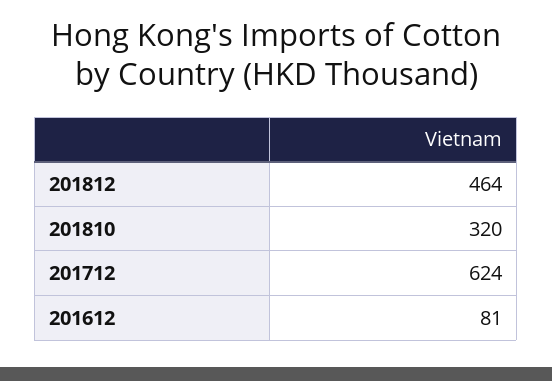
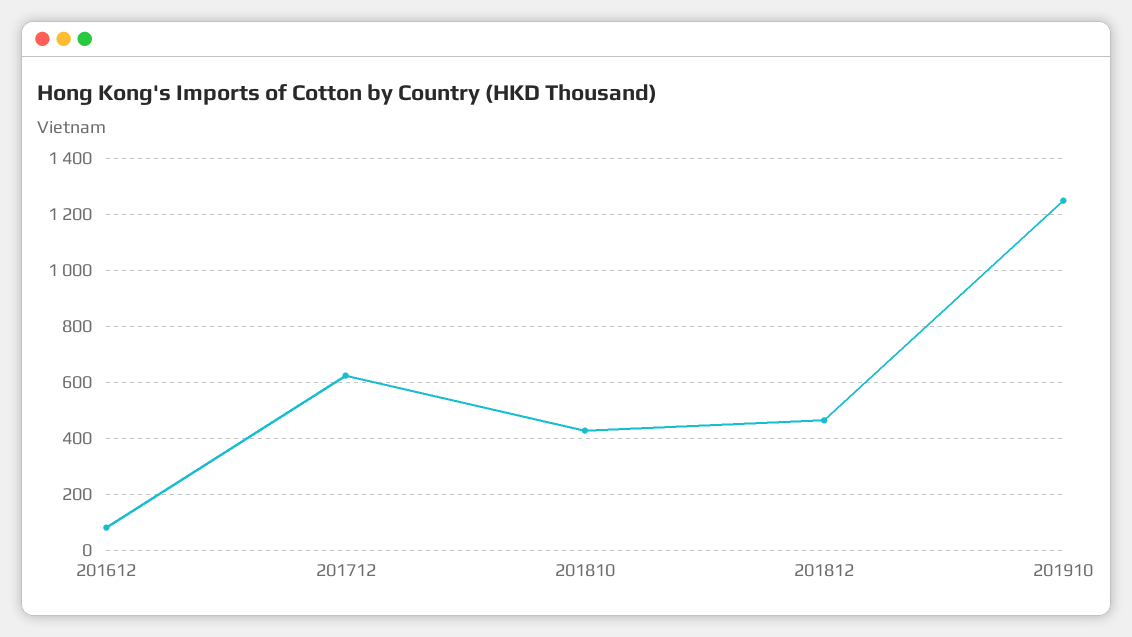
201810: 320 -> 425
201910: none -> 1250

